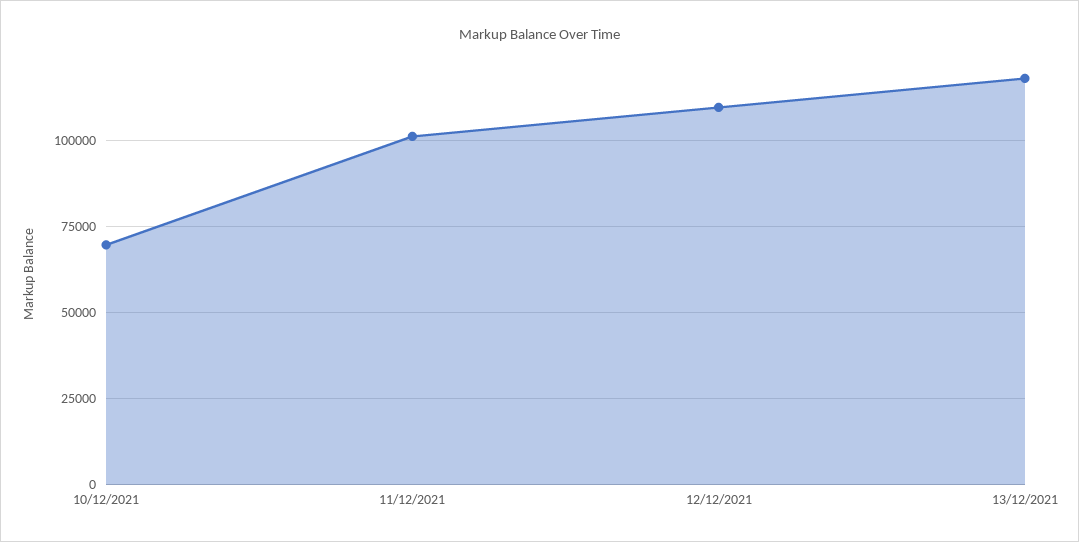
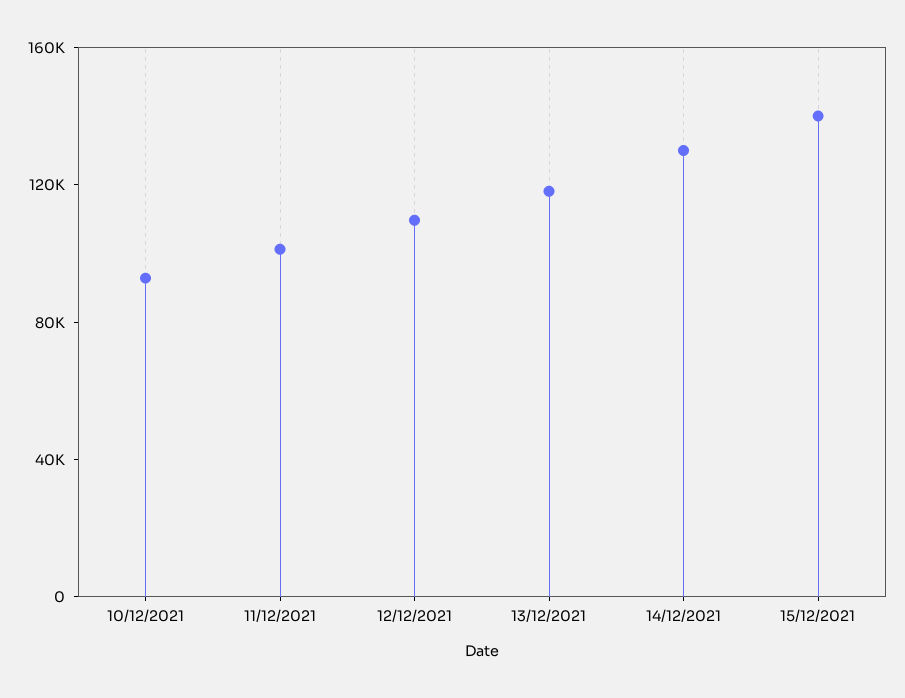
10/12/2021: 70000 -> 90000
14/12/2021: none -> 130000
15/12/2021: none -> 140000

